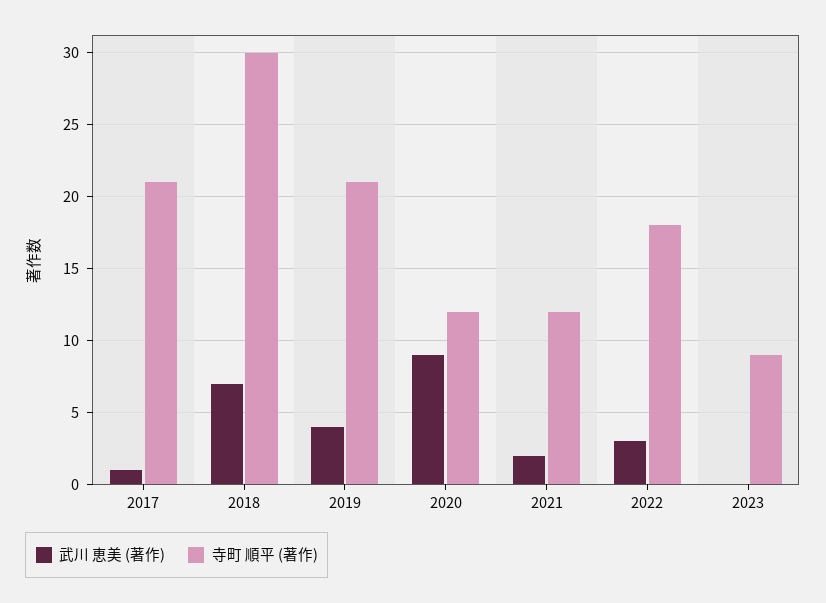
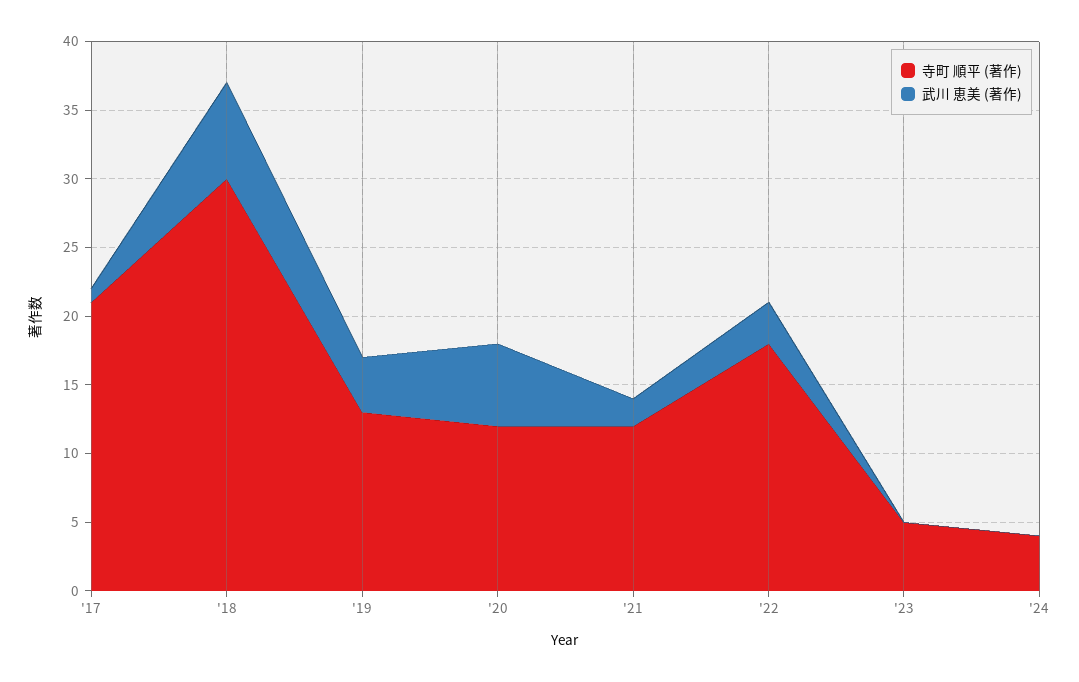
寺町 順平 (著作), 2019: 21 -> 13
武川 恵美 (著作), 2020: 9 -> 6
寺町 順平 (著作), 2023: 9 -> 5
寺町 順平 (著作), '24: none -> 4
武川 恵美 (著作), '24: none -> 0

